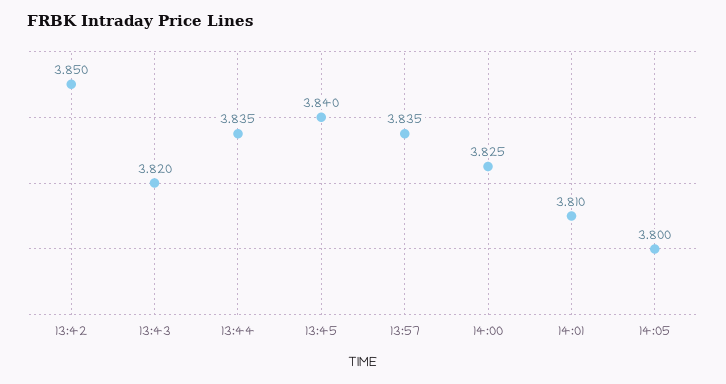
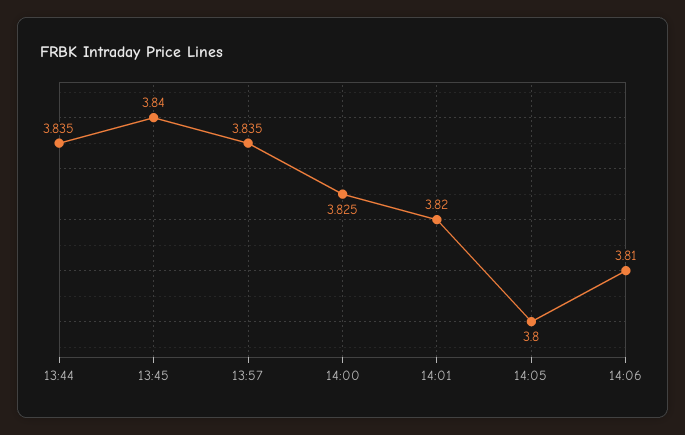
13:42: 3.85 -> none
13:43: 3.82 -> none
14:01: 3.81 -> 3.82
14:06: none -> 3.81

